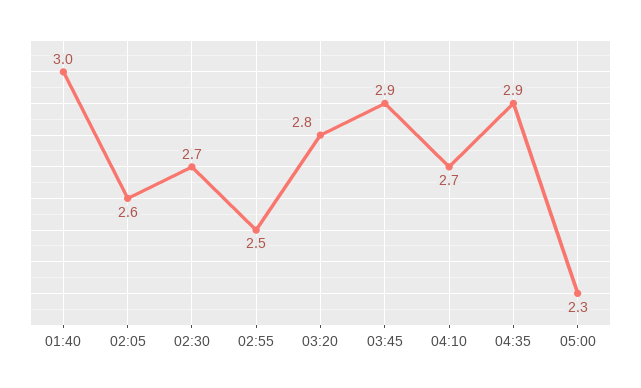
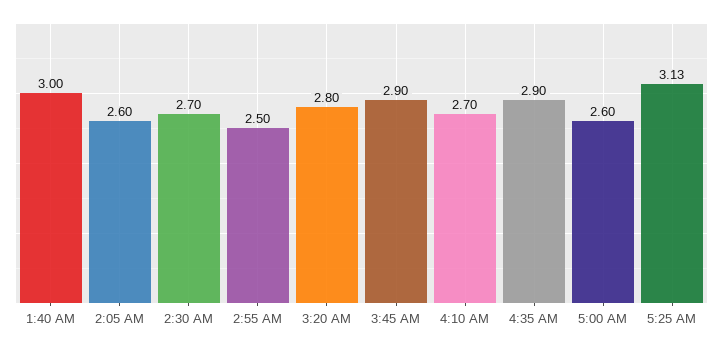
05:00: 2.3 -> 2.6
5:25 AM: none -> 3.13

